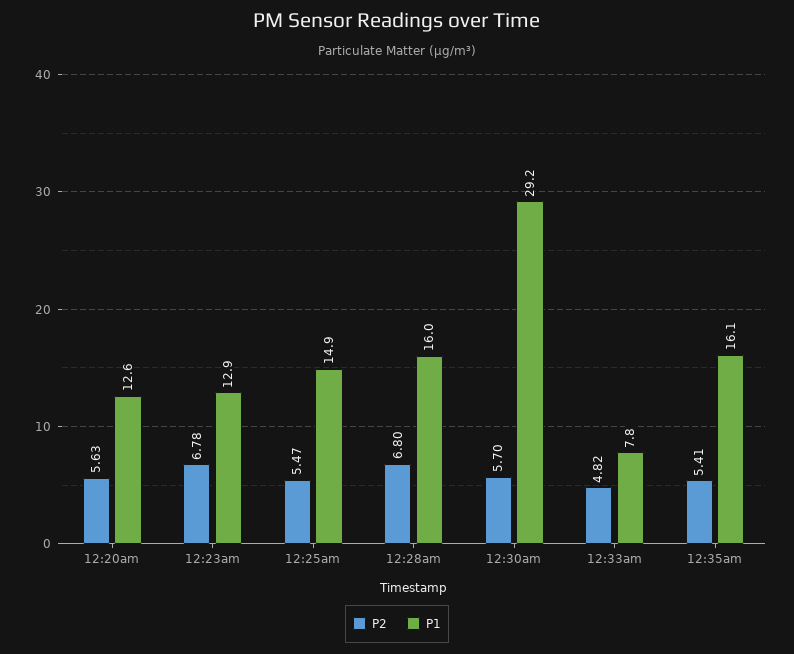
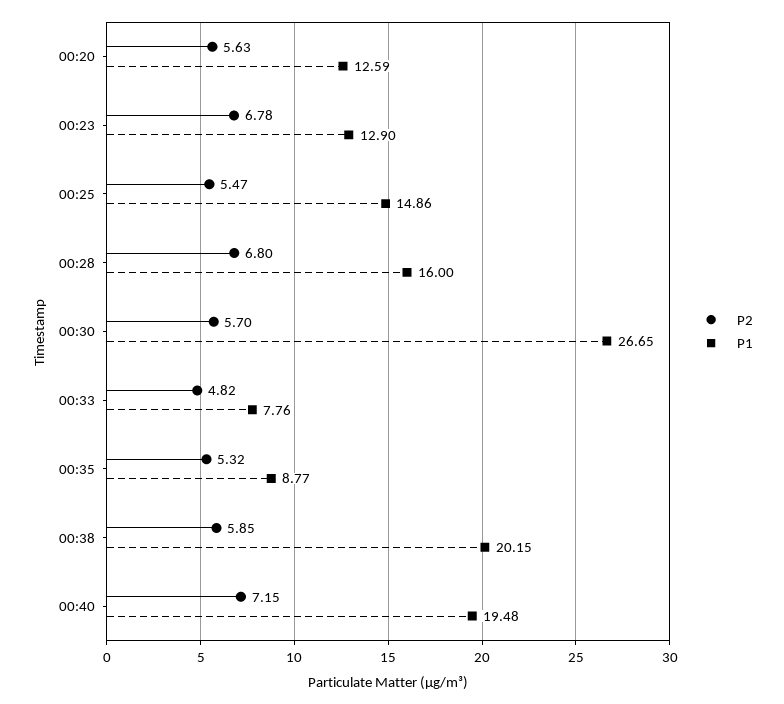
P1, 12:30am: 29.2 -> 26.65
P2, 12:35am: 5.41 -> 5.32
P1, 12:35am: 16.1 -> 8.77
P2, 00:38: none -> 5.85
P1, 00:38: none -> 20.15
P2, 00:40: none -> 7.15
P1, 00:40: none -> 19.48

